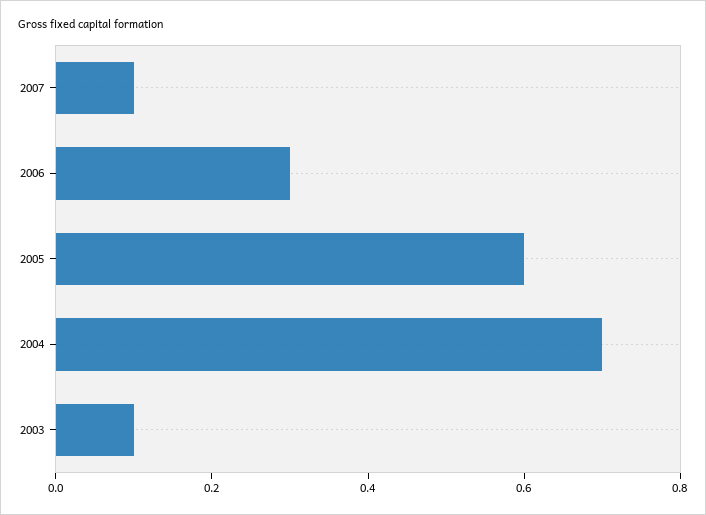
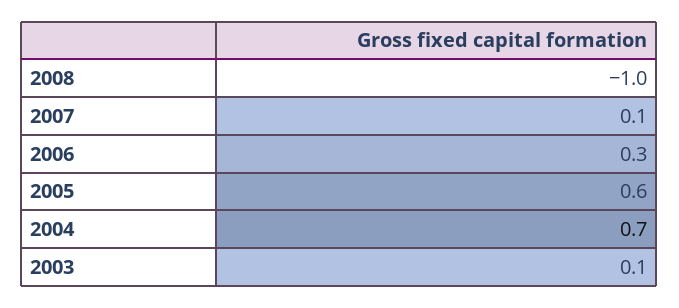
2008: none -> -1

